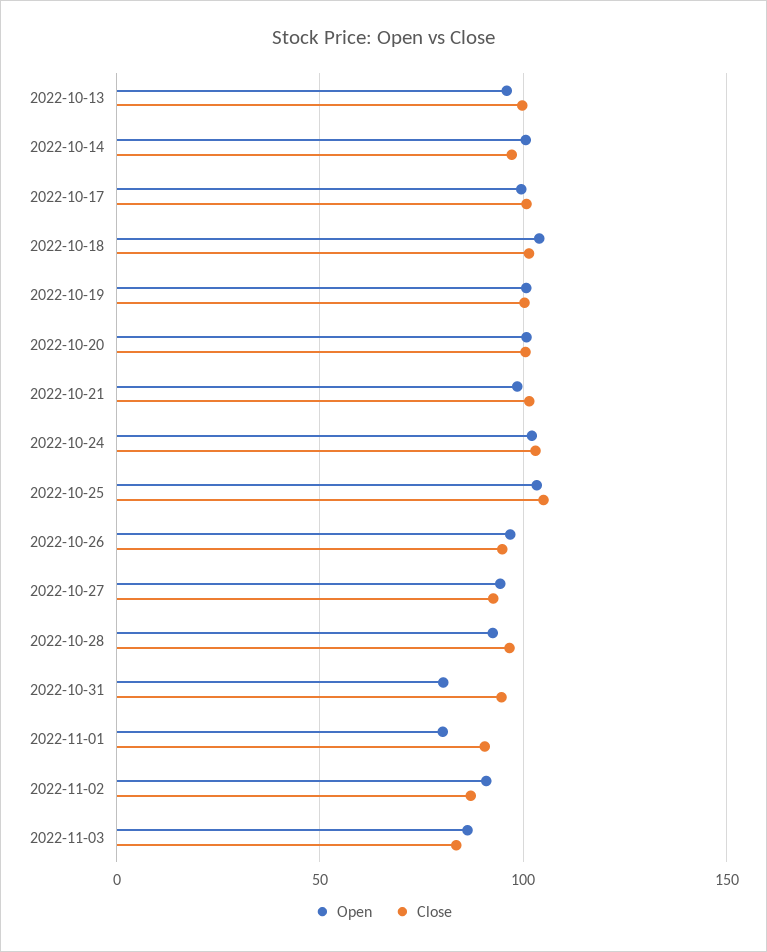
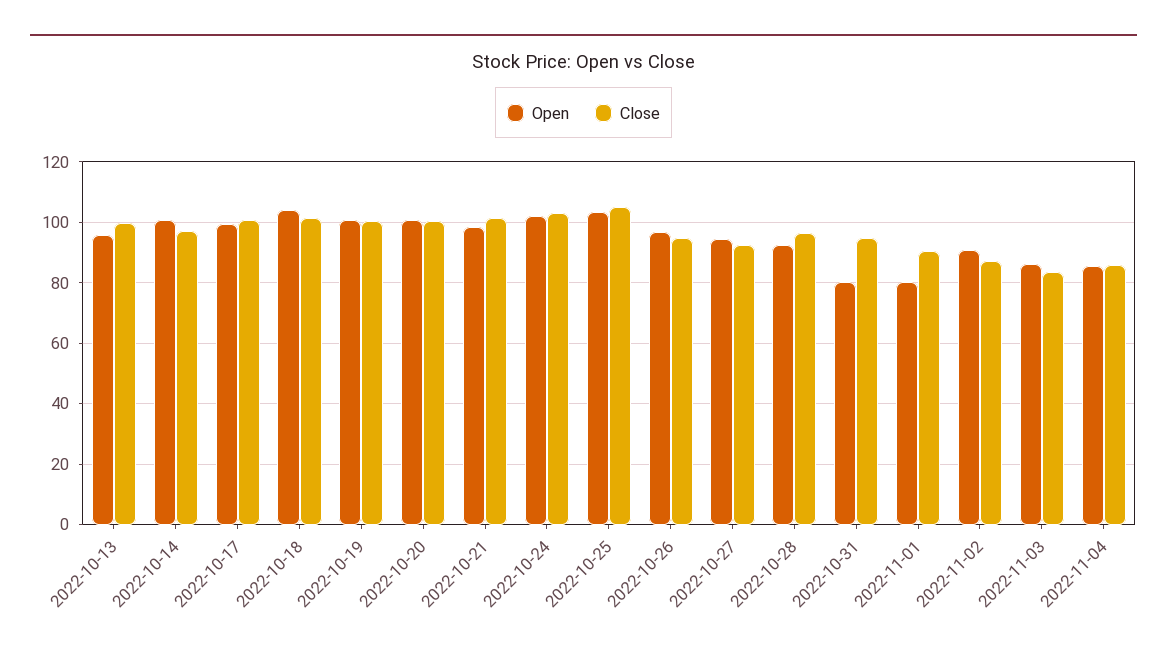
Open, 2022-11-04: none -> 86
Close, 2022-11-04: none -> 86

